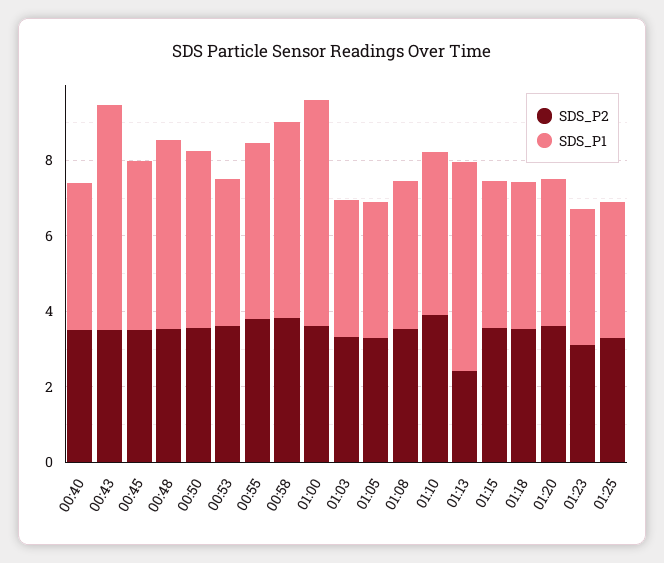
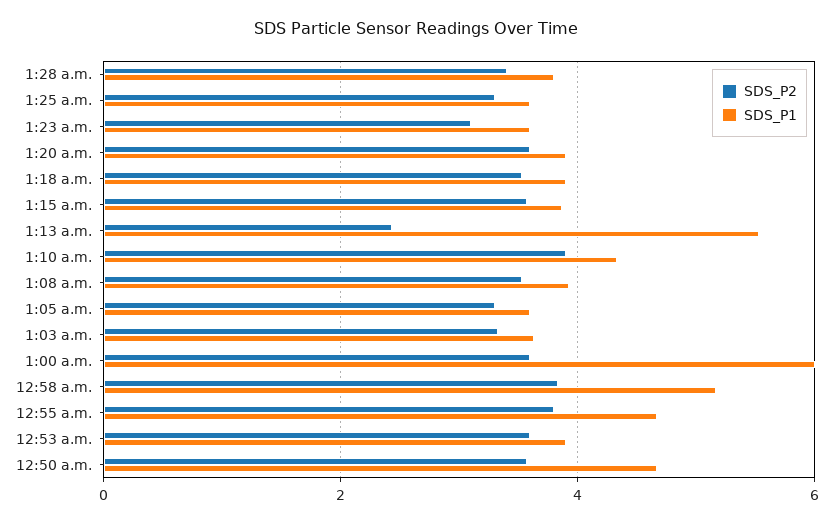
SDS_P2, 00:40: 3.5 -> none
SDS_P1, 00:40: 4 -> none
SDS_P2, 00:43: 3.5 -> none
SDS_P1, 00:43: 6 -> none
SDS_P2, 00:45: 3.5 -> none
SDS_P1, 00:45: 4.5 -> none
SDS_P2, 00:48: 3.5 -> none
SDS_P1, 00:48: 5 -> none
SDS_P2, 1:28 a.m.: none -> 3.4
SDS_P1, 1:28 a.m.: none -> 3.8

